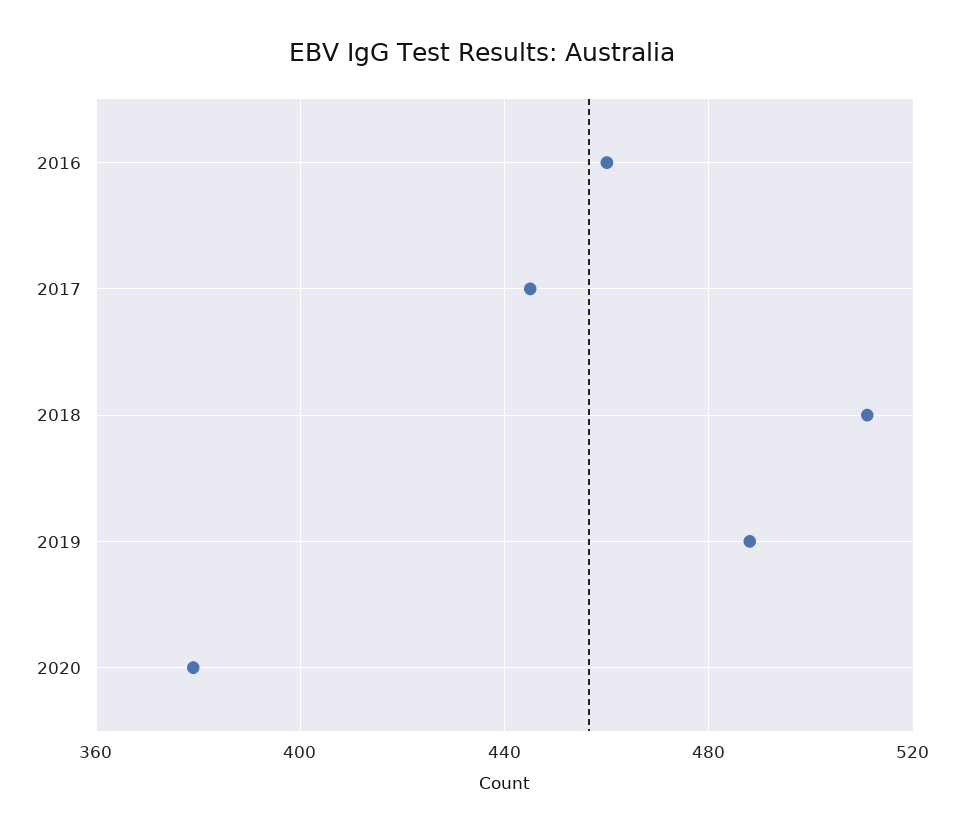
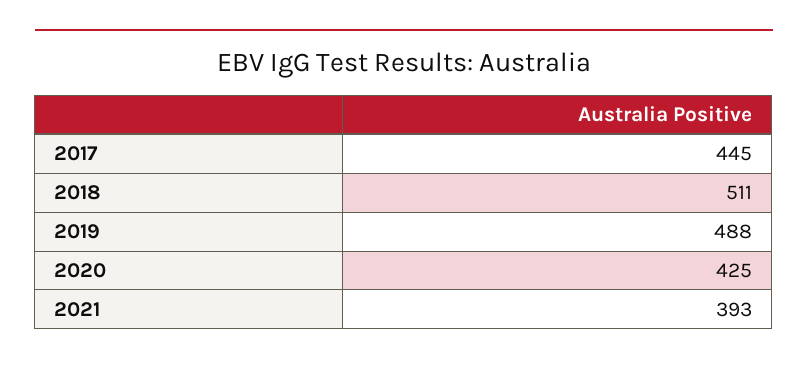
2016: 460 -> none
2020: 380 -> 425
2021: none -> 393

